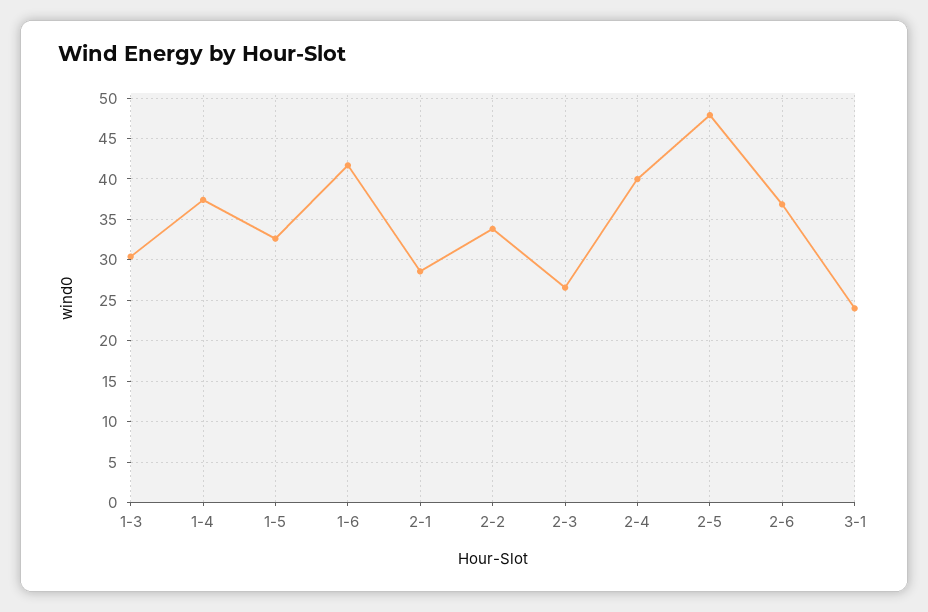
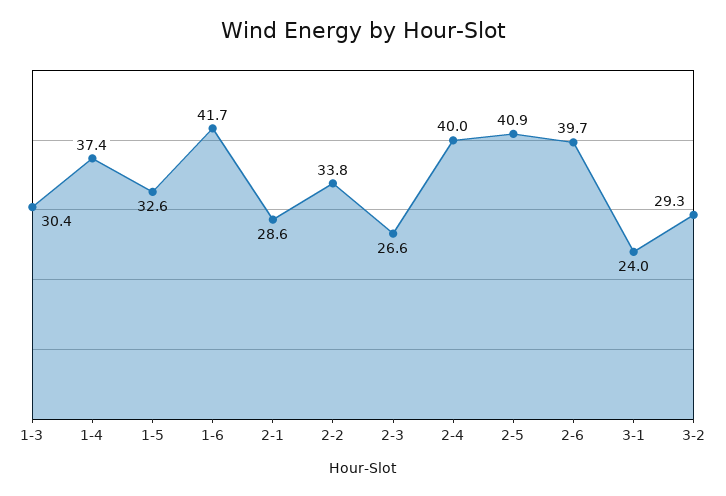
2-5: 48 -> 40.9
2-6: 37 -> 39.7
3-2: none -> 29.3

